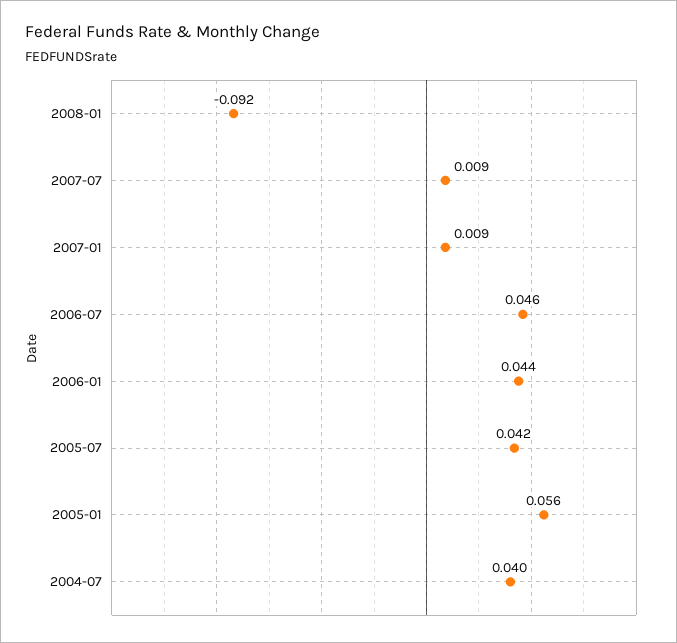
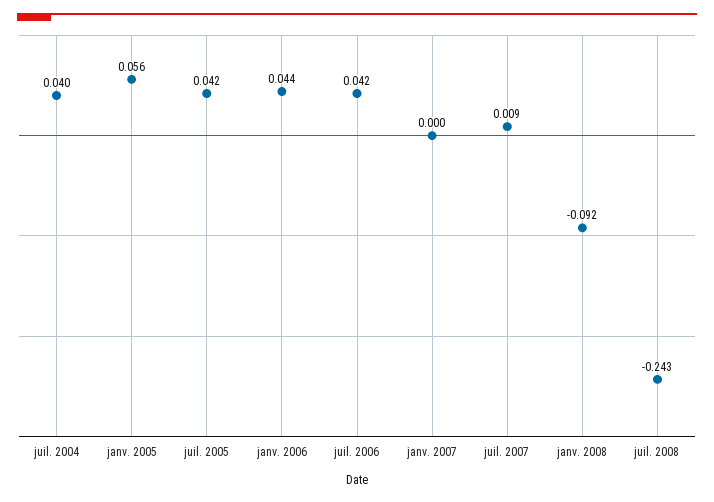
2007-01: 0.009 -> 0
2006-07: 0.046 -> 0.042
juil. 2008: none -> -0.243

